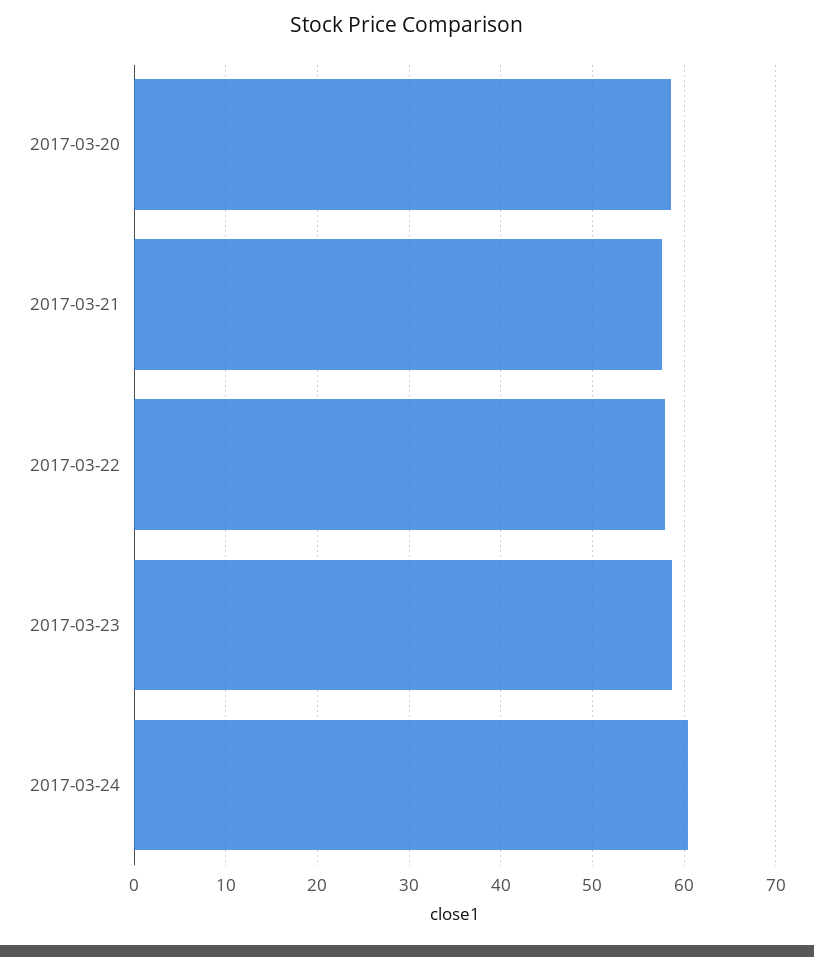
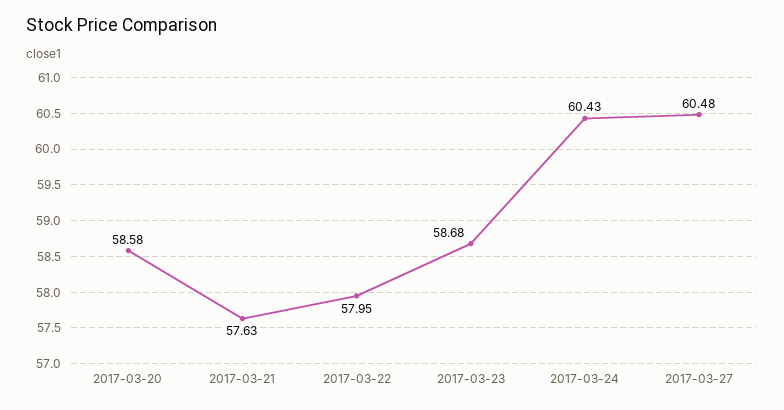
2017-03-27: none -> 60.48

